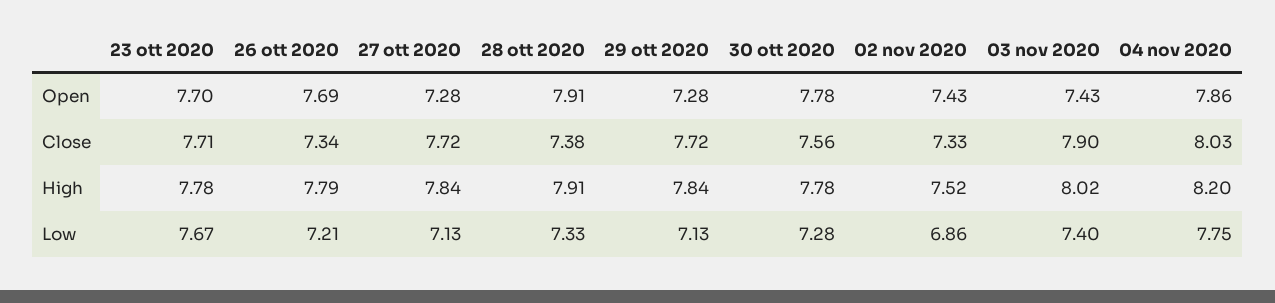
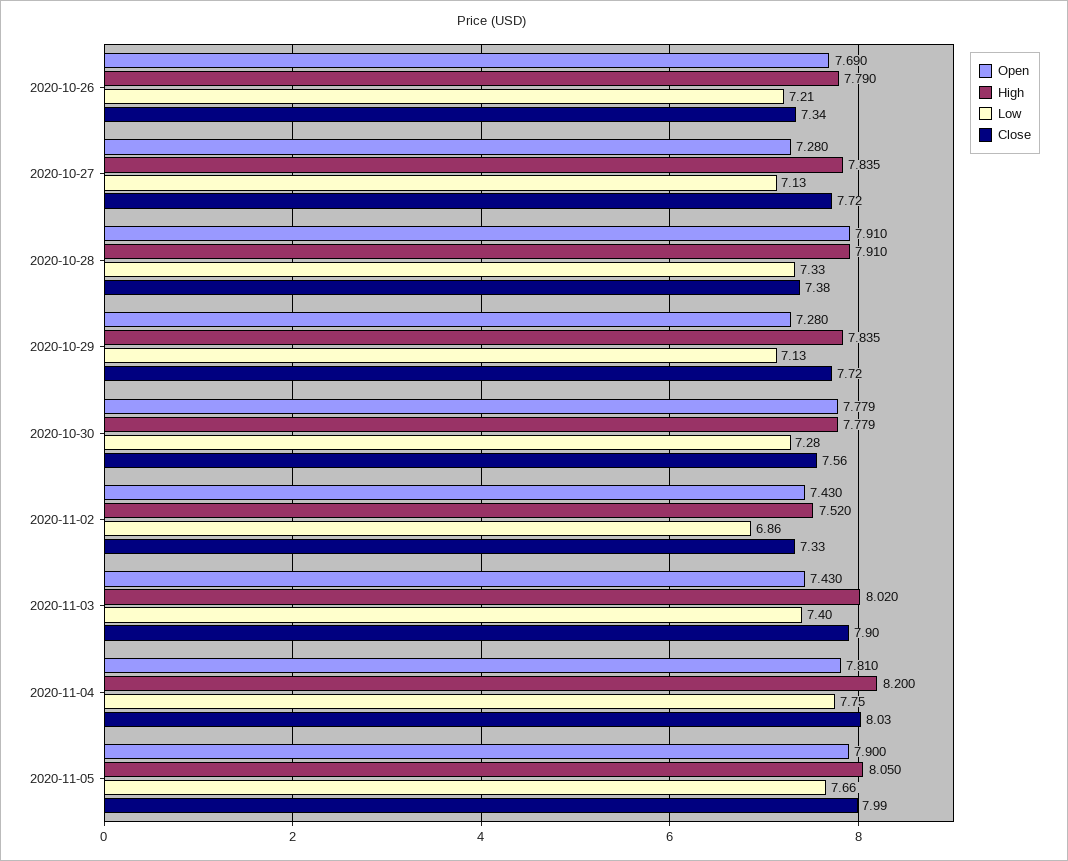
Open, 23 ott 2020: 7.7 -> none
Open, 04 nov 2020: 7.86 -> 7.81
Close, 23 ott 2020: 7.71 -> none
High, 23 ott 2020: 7.78 -> none
Low, 23 ott 2020: 7.67 -> none
Open, 2020-11-05: none -> 7.9
High, 2020-11-05: none -> 8.05
Low, 2020-11-05: none -> 7.66
Close, 2020-11-05: none -> 7.99

